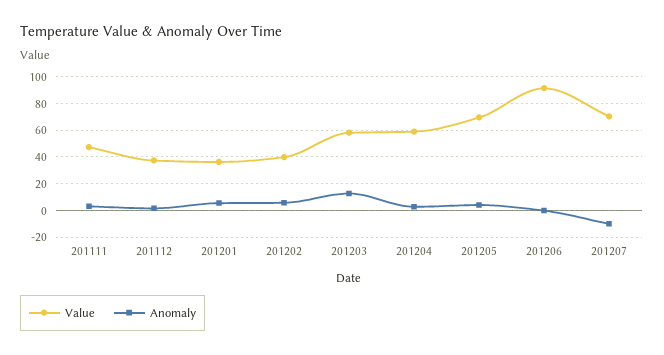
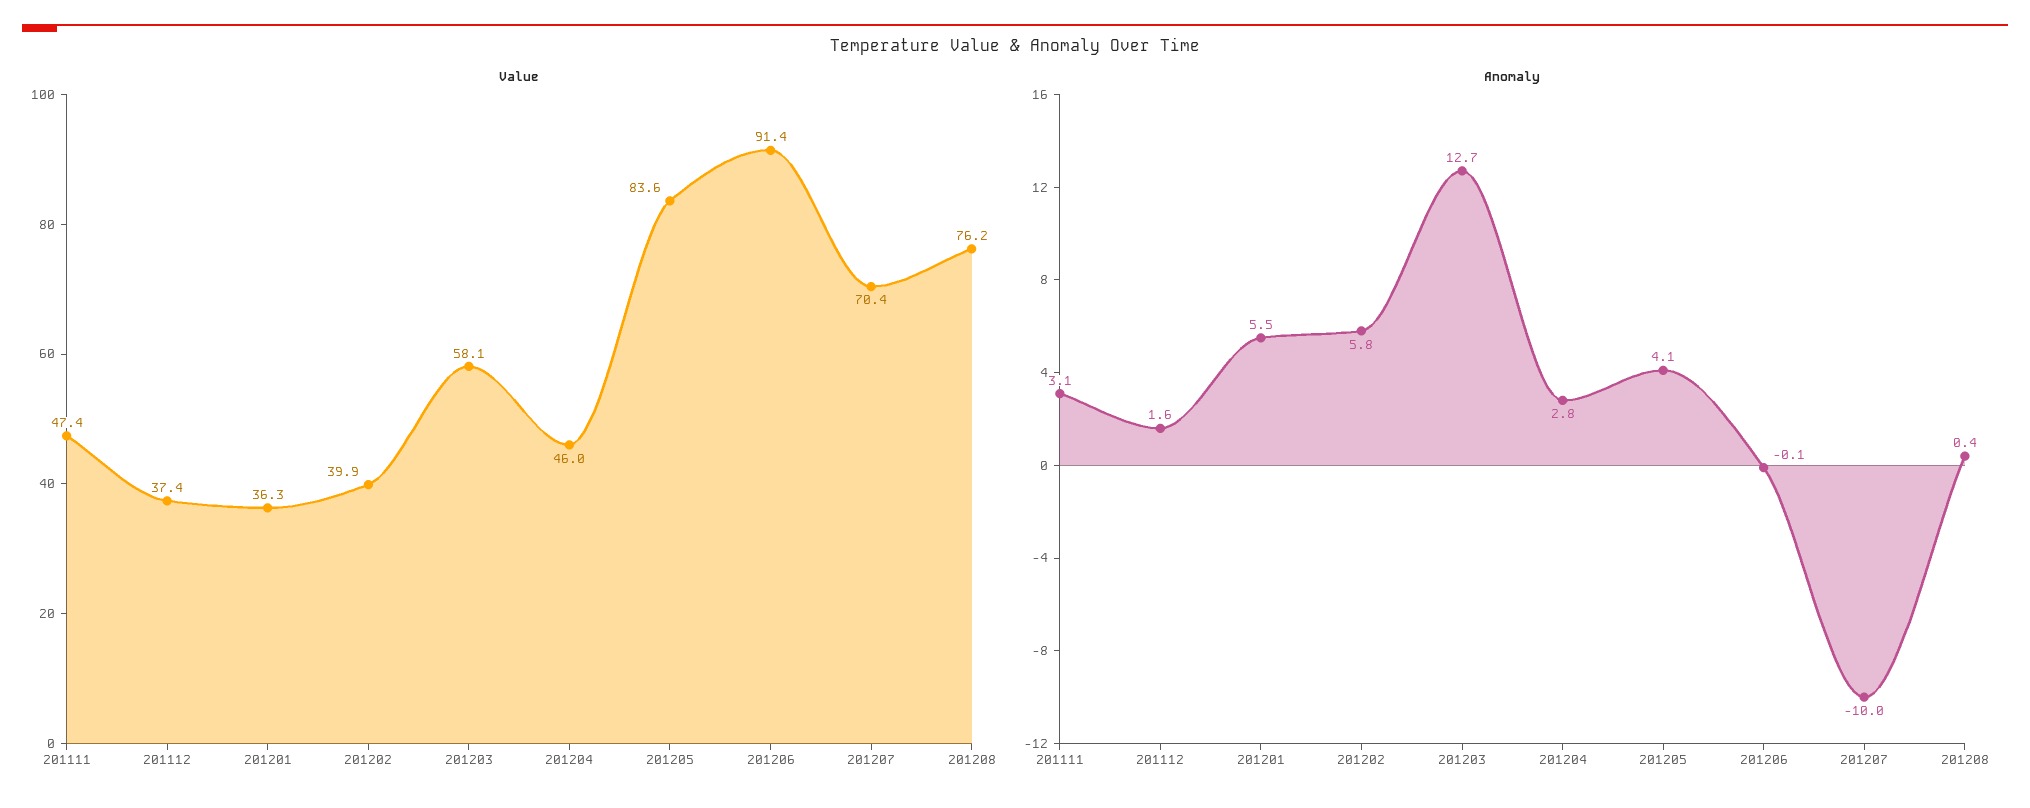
Value, 201204: 60 -> 46
Value, 201205: 70 -> 83.6
Value, 201208: none -> 76.2
Anomaly, 201208: none -> 0.4

